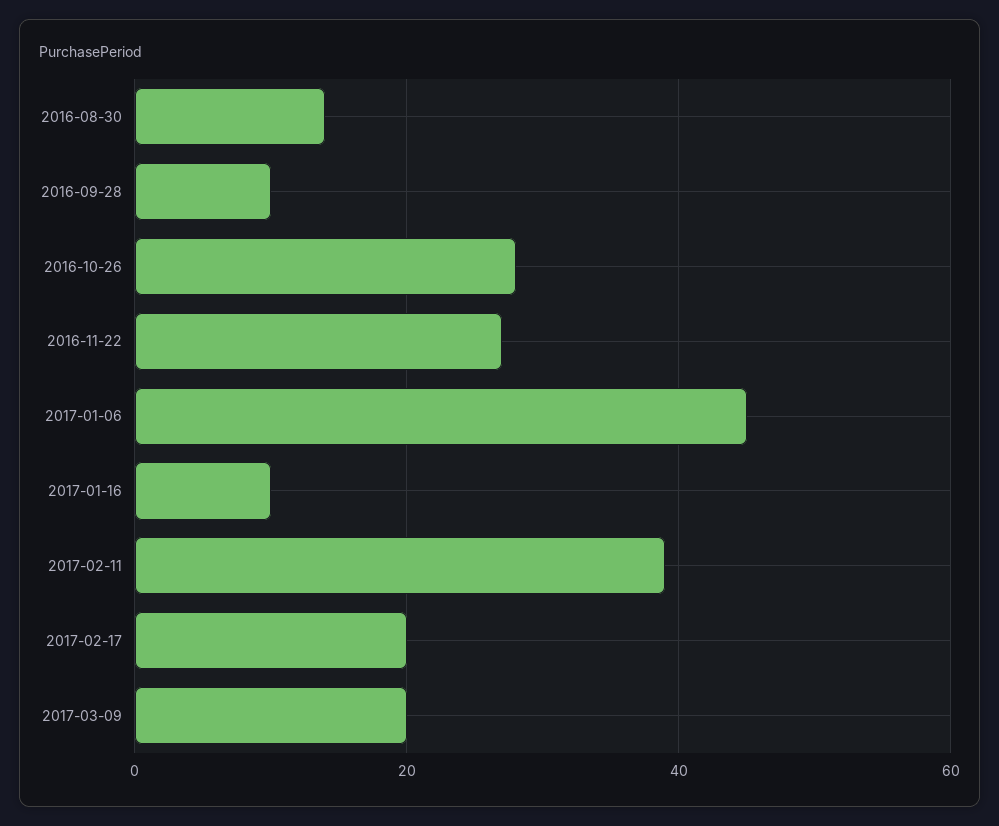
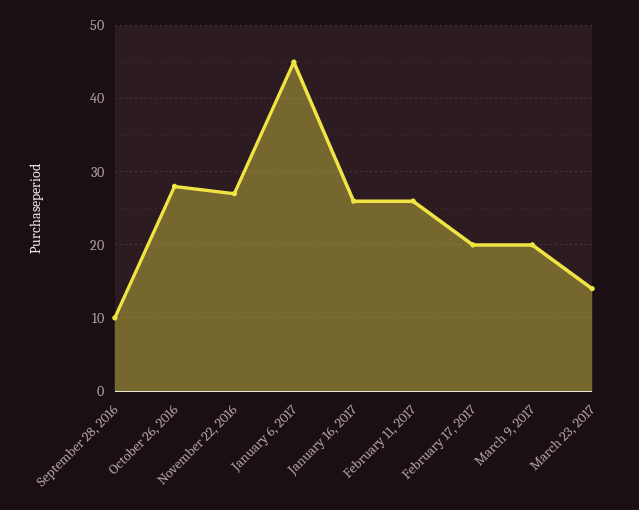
2016-08-30: 15 -> none
2017-01-16: 10 -> 26
2017-02-11: 40 -> 26
March 23, 2017: none -> 14

